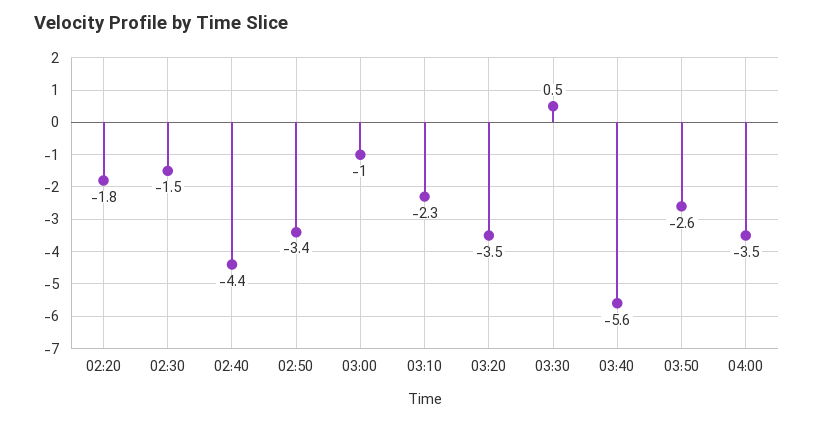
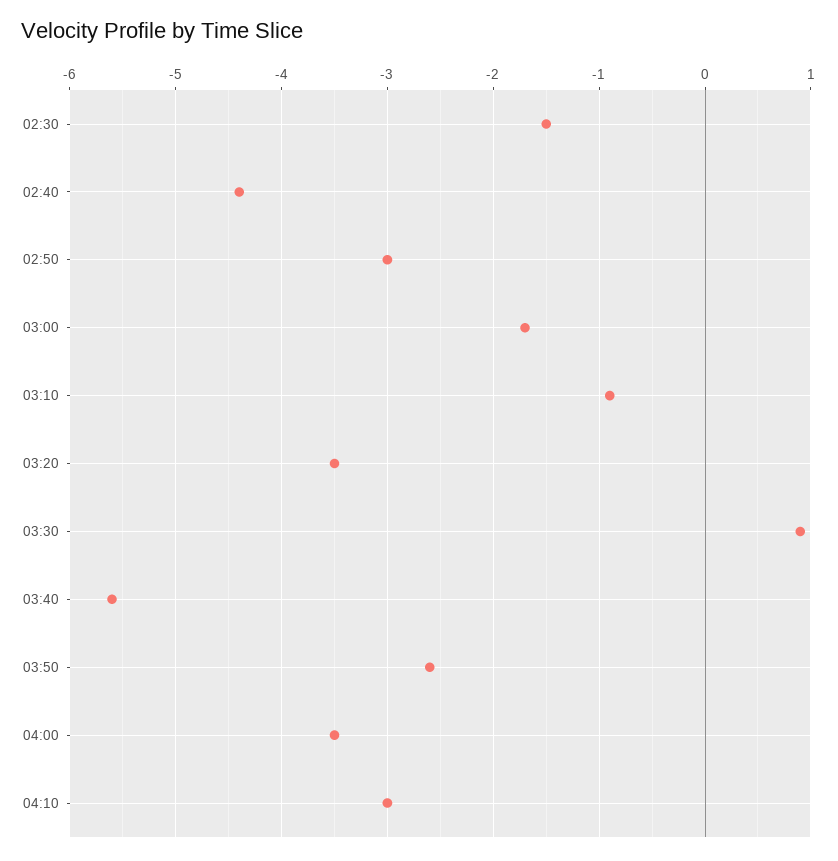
02:20: -1.8 -> none
02:50: -3.4 -> -3
03:00: -1 -> -1.7
03:10: -2.3 -> -0.9
03:30: 0.5 -> 0.9
04:10: none -> -3

